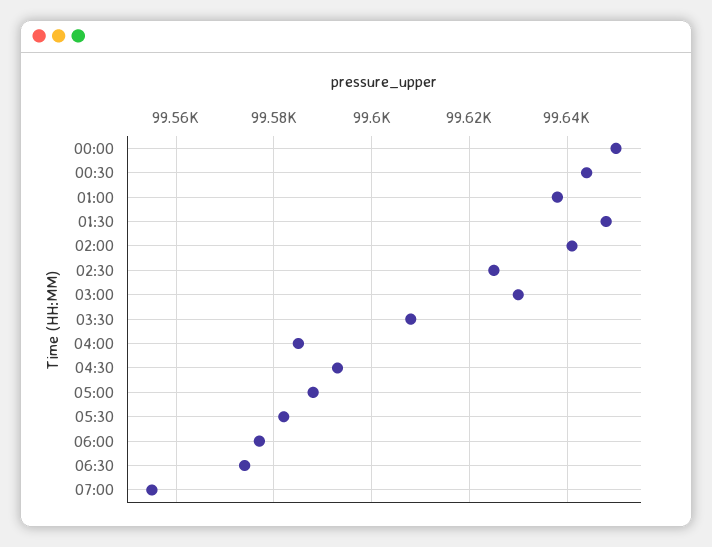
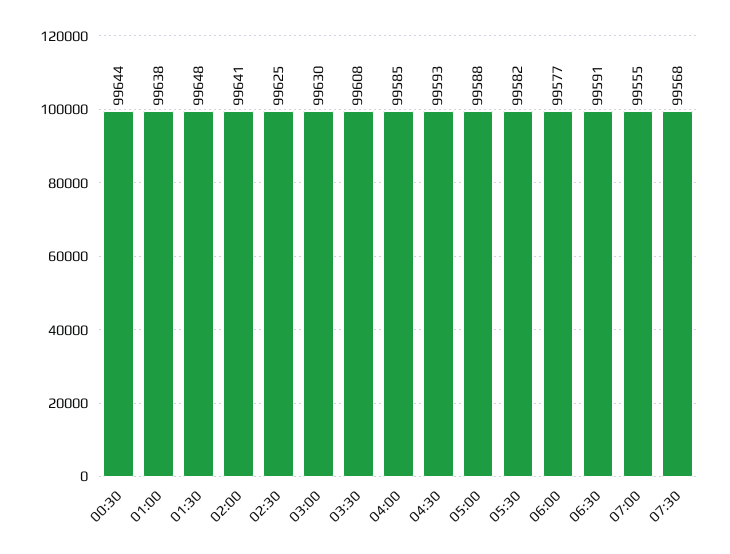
00:00: 99650 -> none
06:30: 99575 -> 99591
07:30: none -> 99568

